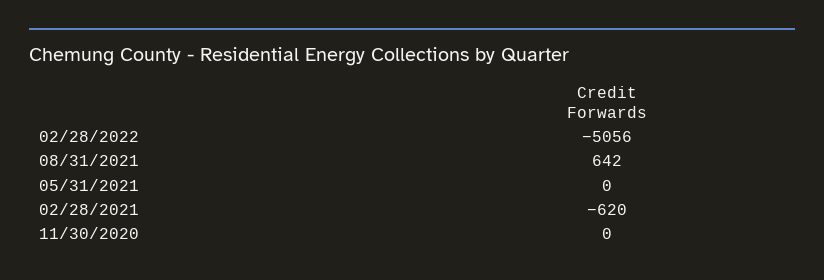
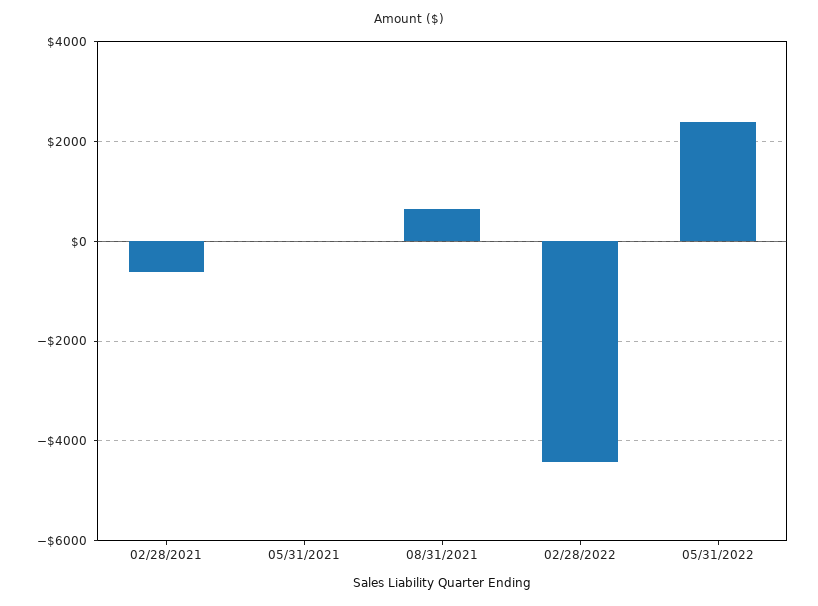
02/28/2022: -5056 -> -4400
11/30/2020: 0 -> none
05/31/2022: none -> 2400

